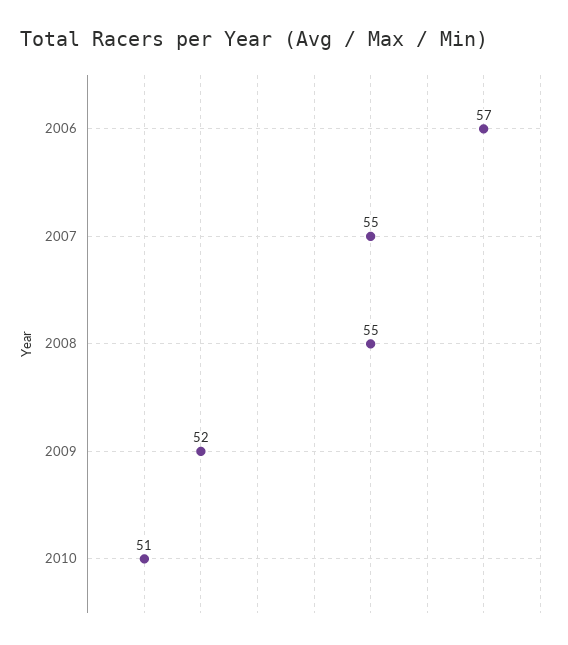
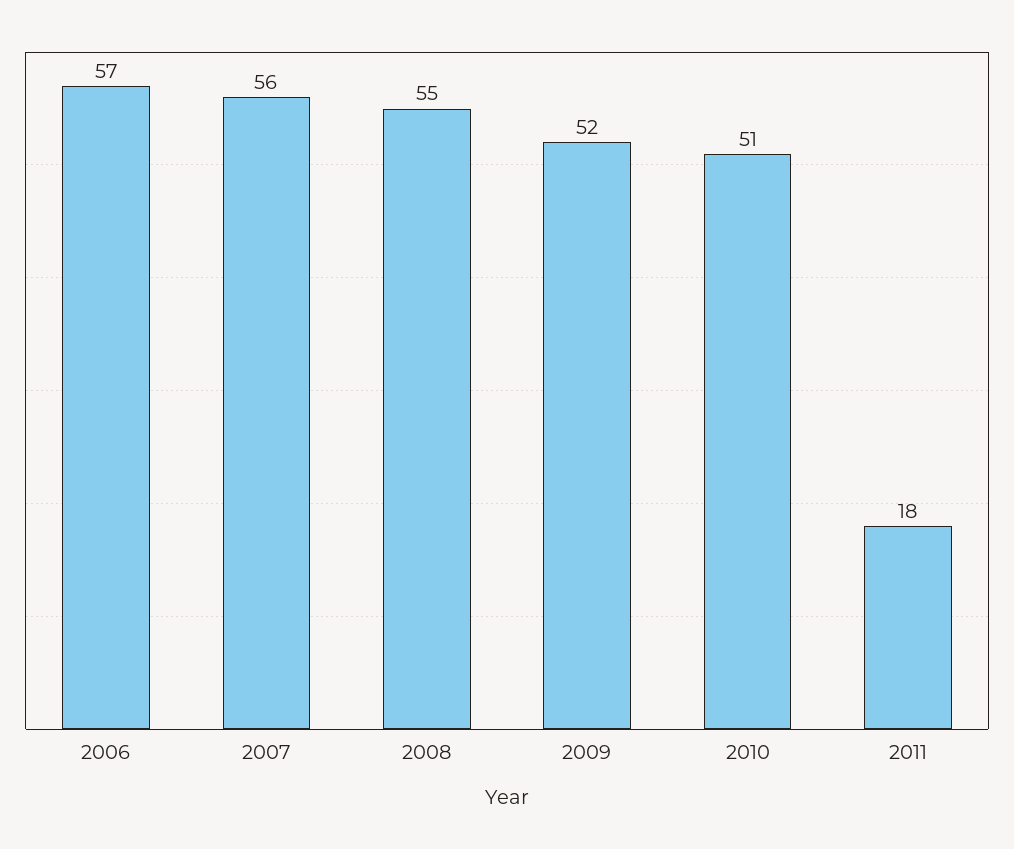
2007: 55 -> 56
2011: none -> 18

